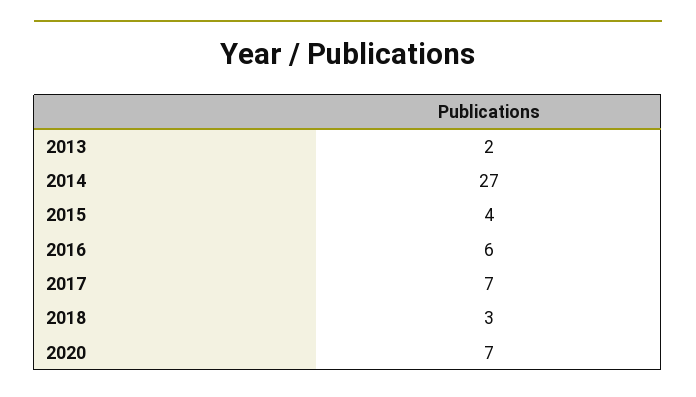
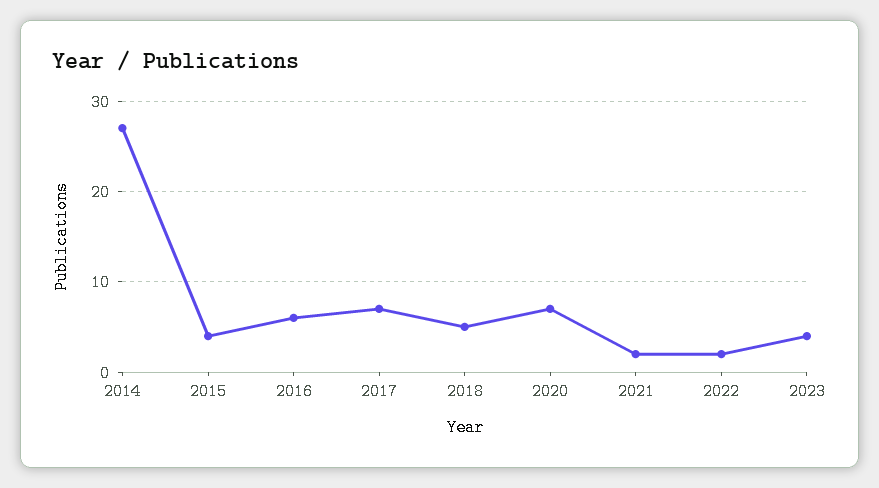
2013: 2 -> none
2018: 3 -> 5
2021: none -> 2
2022: none -> 2
2023: none -> 4

